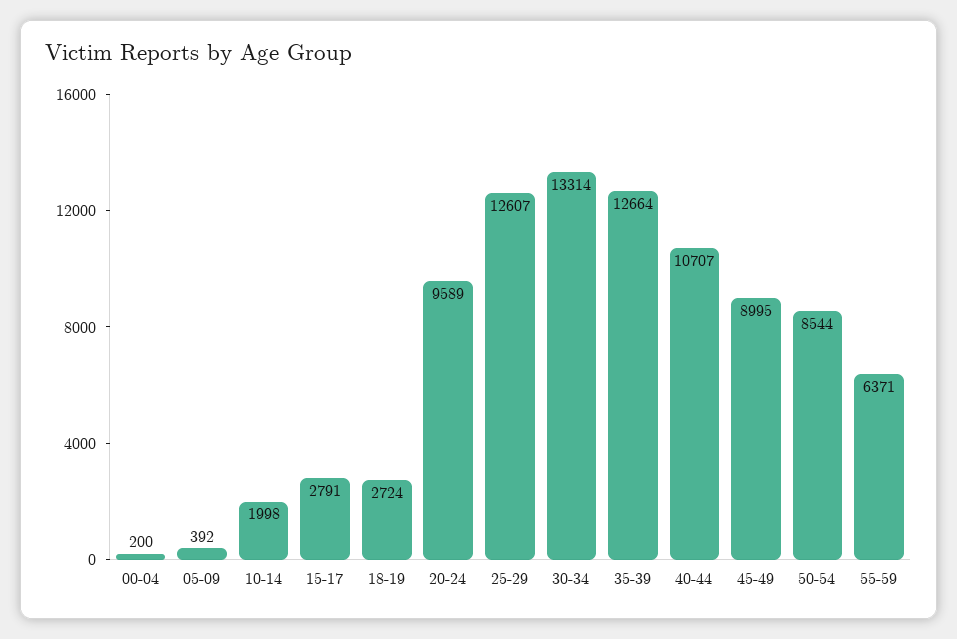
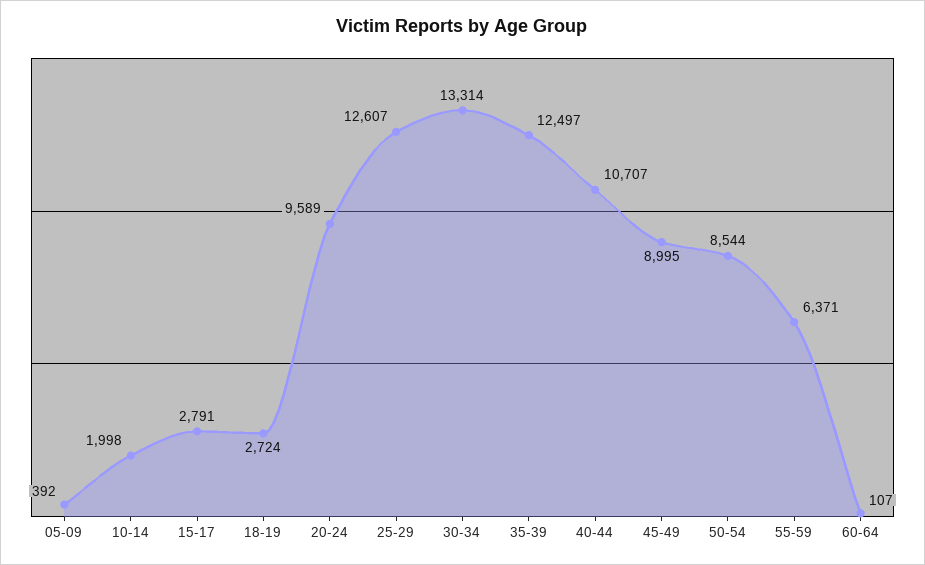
00-04: 200 -> none
35-39: 12664 -> 12497
60-64: none -> 107

